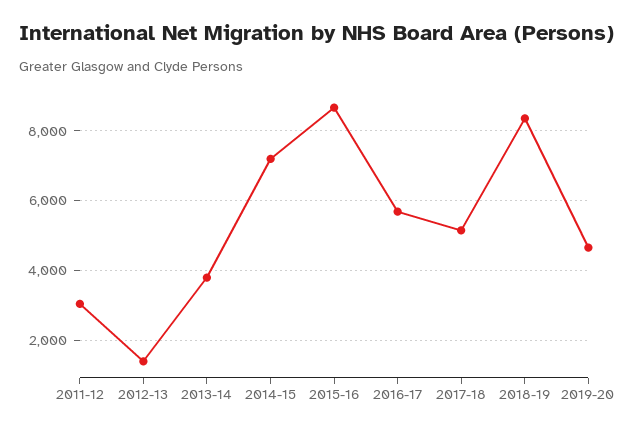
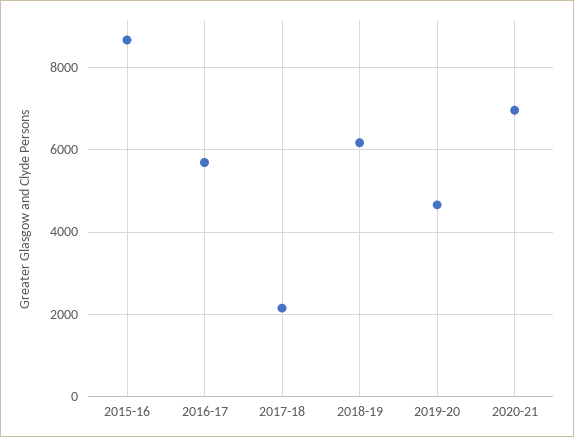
2011-12: 3000 -> none
2012-13: 1400 -> none
2013-14: 3800 -> none
2014-15: 7200 -> none
2017-18: 5200 -> 2200
2018-19: 8400 -> 6200
2020-21: none -> 7000

